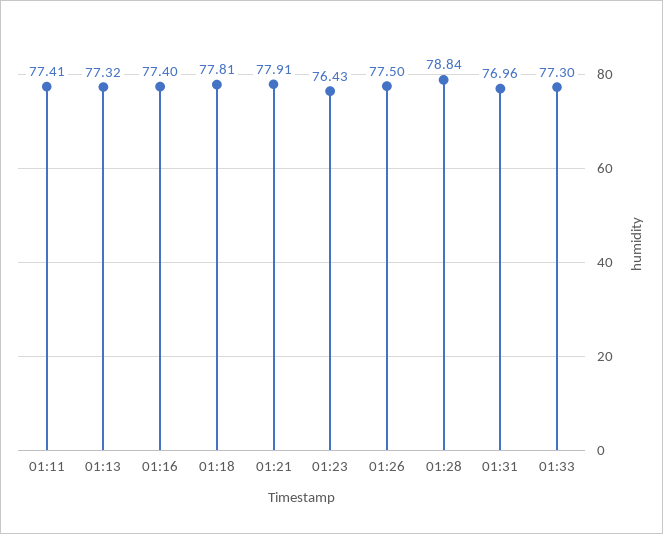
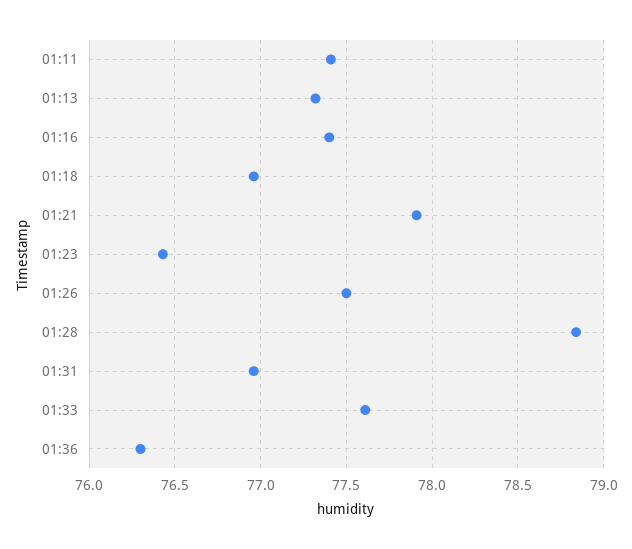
01:18: 77.81 -> 76.95
01:33: 77.3 -> 77.6
01:36: none -> 76.3

